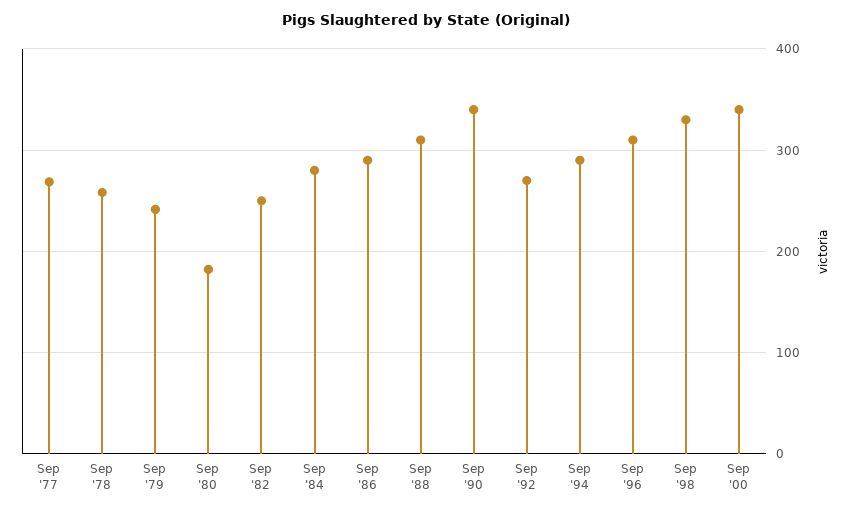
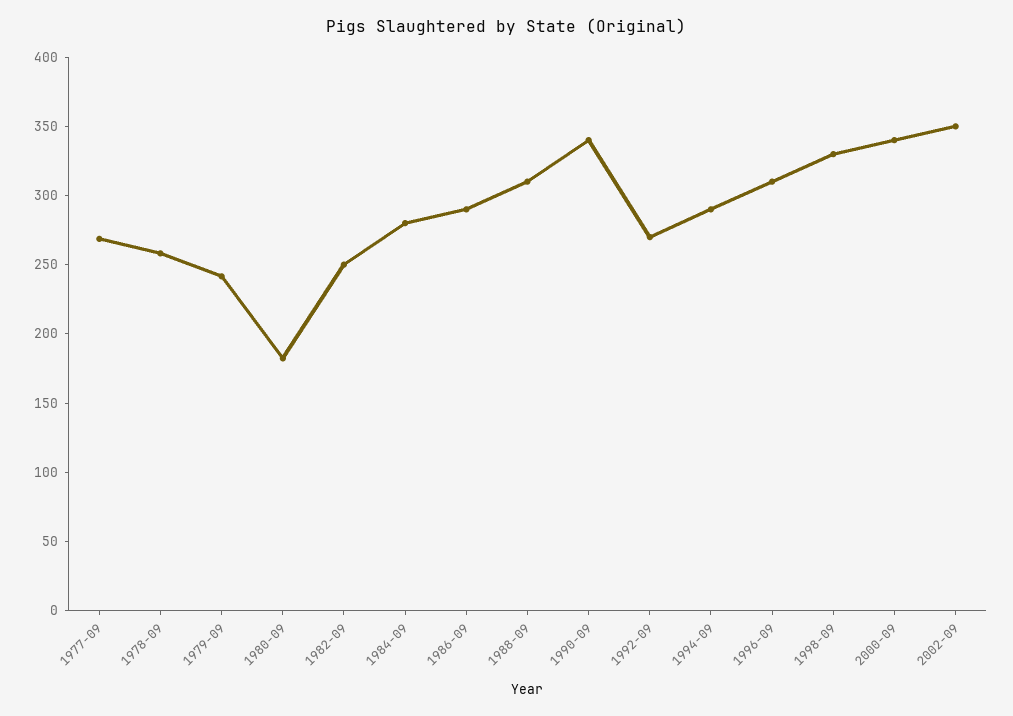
2002-09: none -> 350

